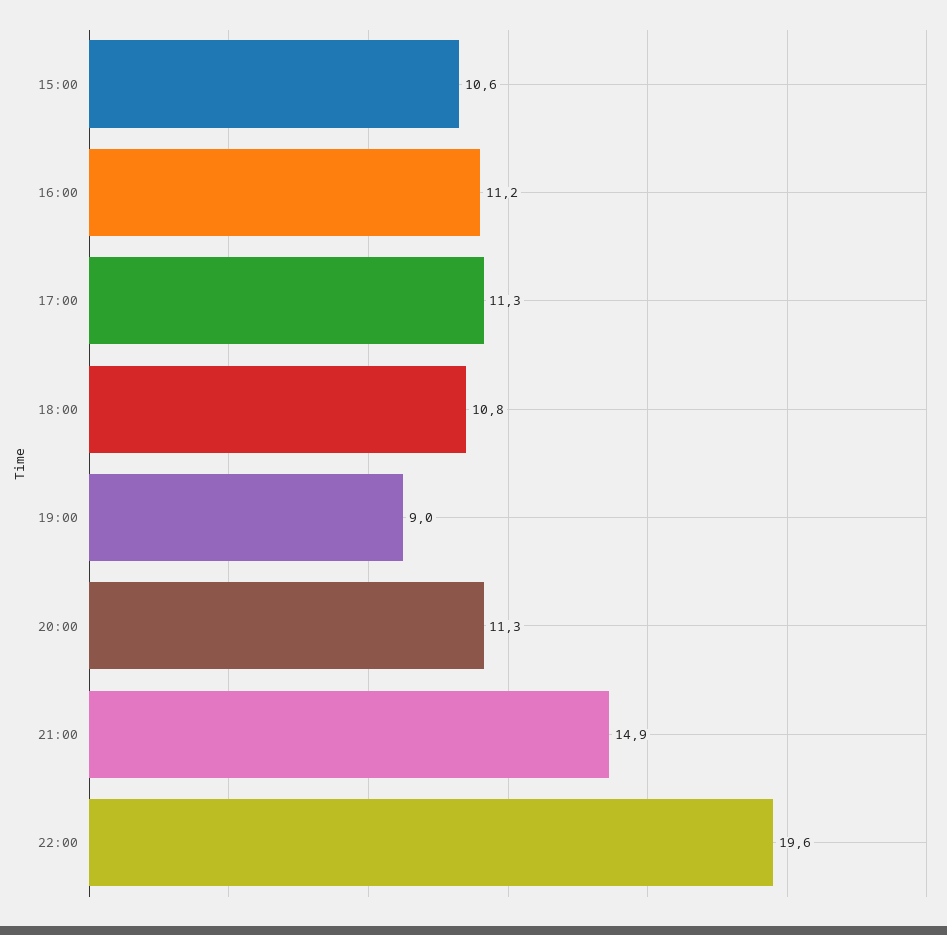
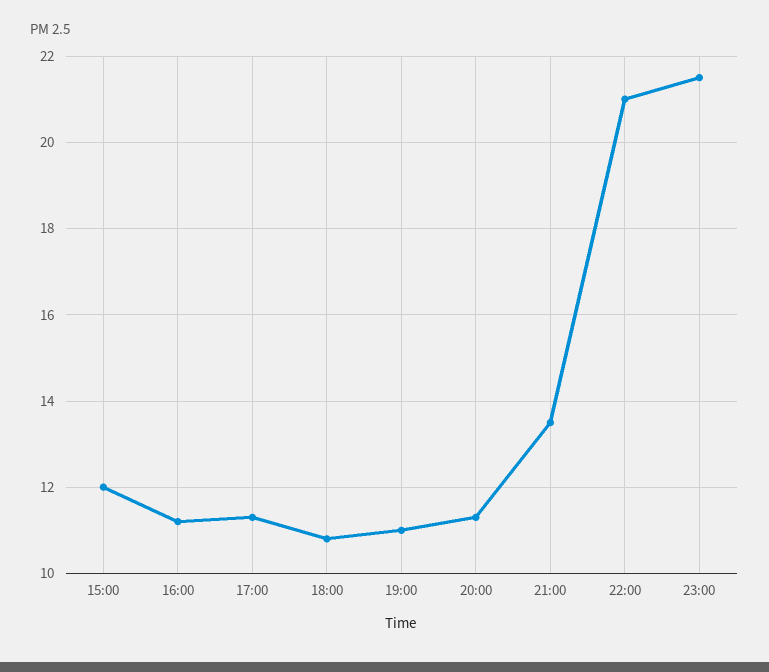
15:00: 10.6 -> 12
19:00: 9 -> 11
21:00: 14.9 -> 13.5
22:00: 19.6 -> 21
23:00: none -> 21.5

